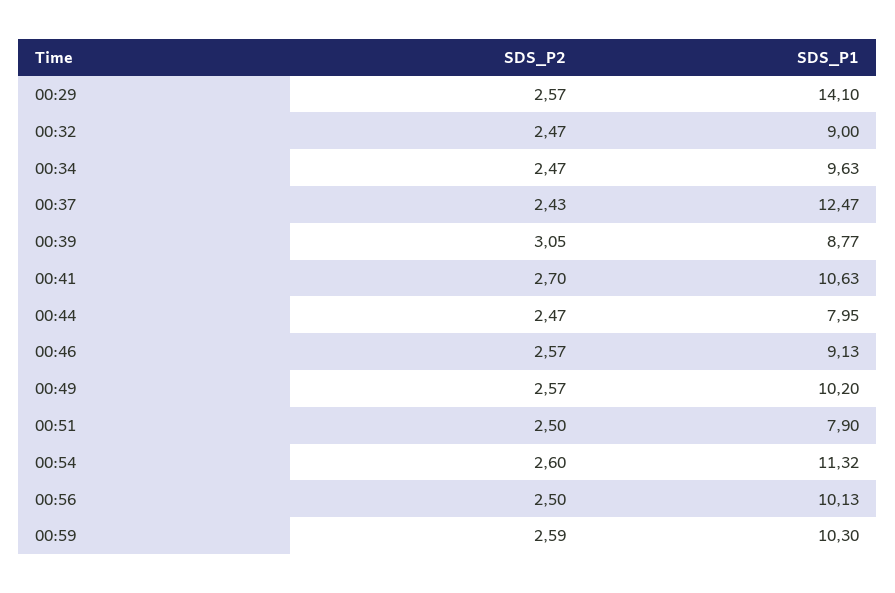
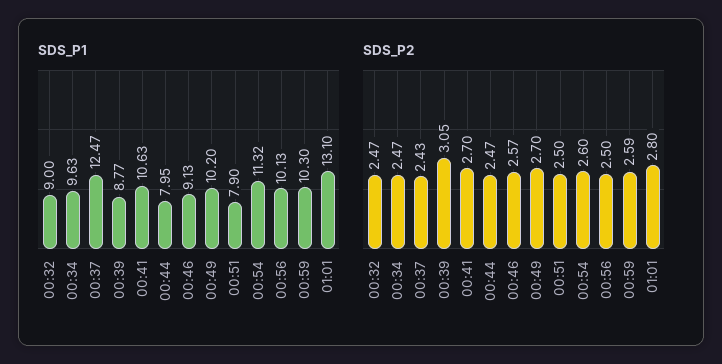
SDS_P2, 00:29: 2.57 -> none
SDS_P1, 00:29: 14.1 -> none
SDS_P2, 00:49: 2.57 -> 2.7
SDS_P1, 01:01: none -> 13.1
SDS_P2, 01:01: none -> 2.8

